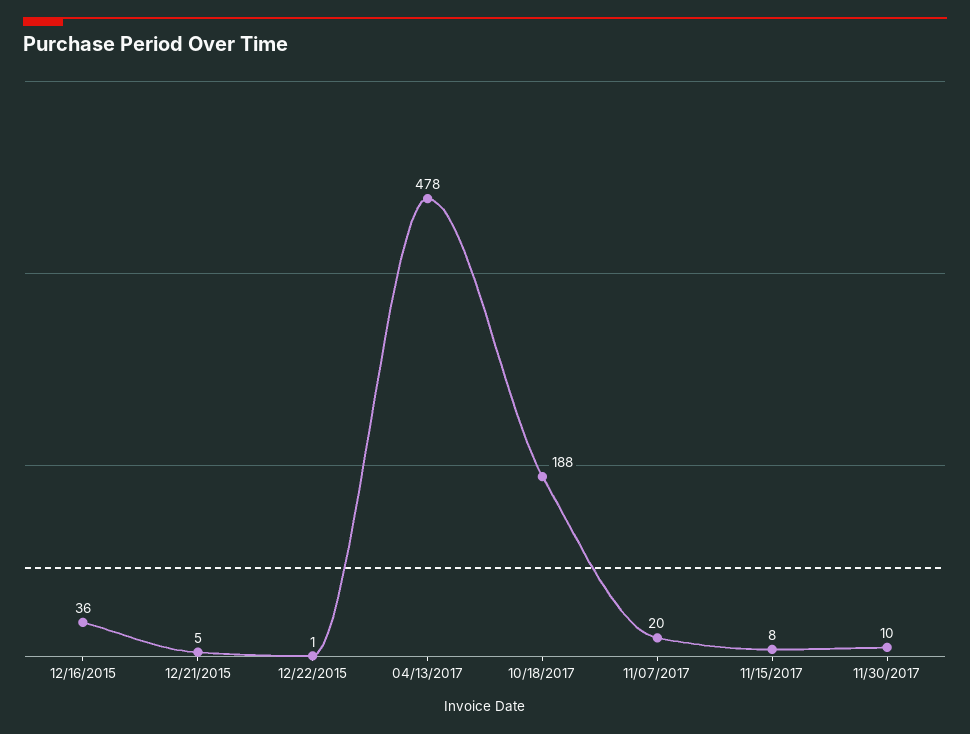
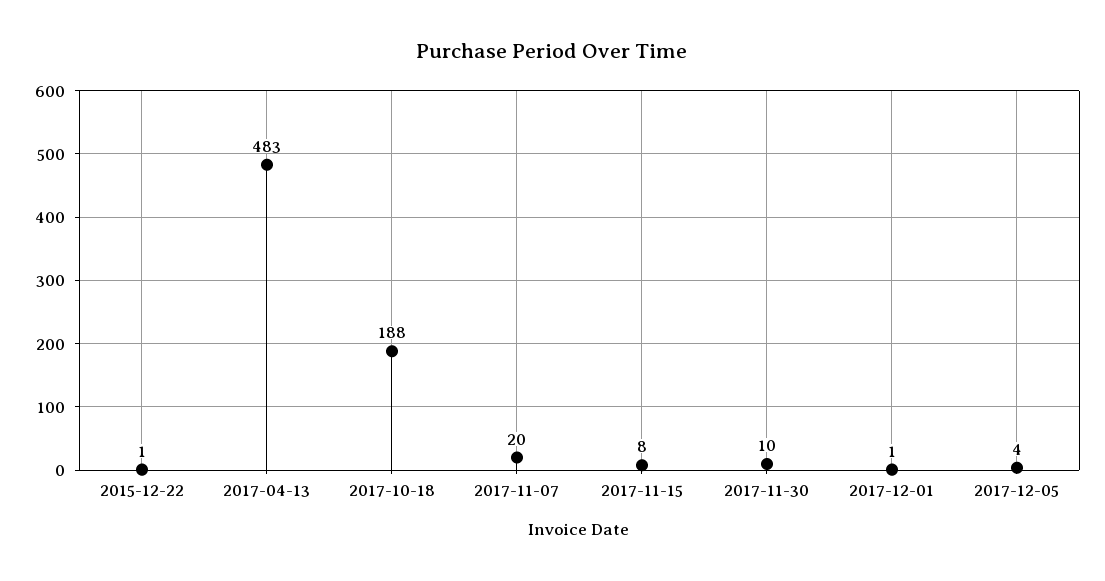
12/16/2015: 36 -> none
12/21/2015: 5 -> none
04/13/2017: 478 -> 483
2017-12-01: none -> 1
2017-12-05: none -> 4

